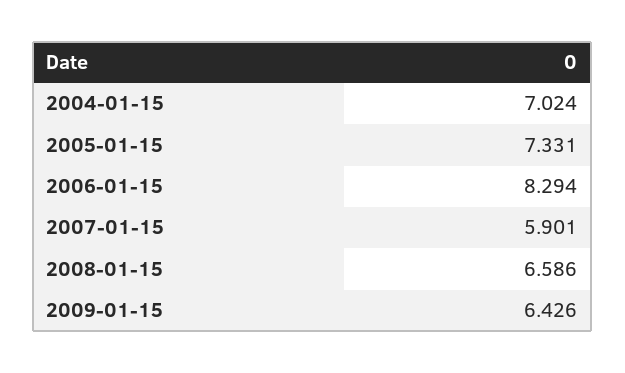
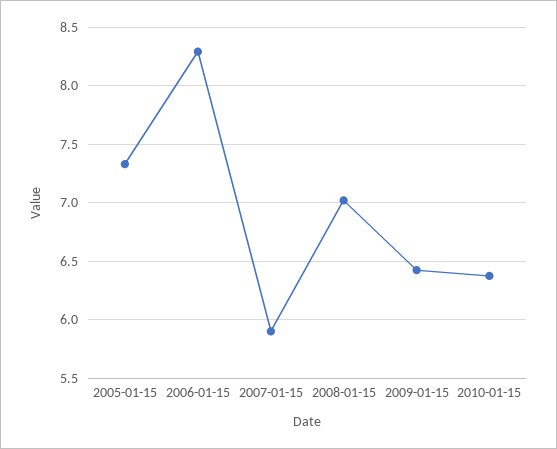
2004-01-15: 7.024 -> none
2008-01-15: 6.586 -> 7
2010-01-15: none -> 6.4

